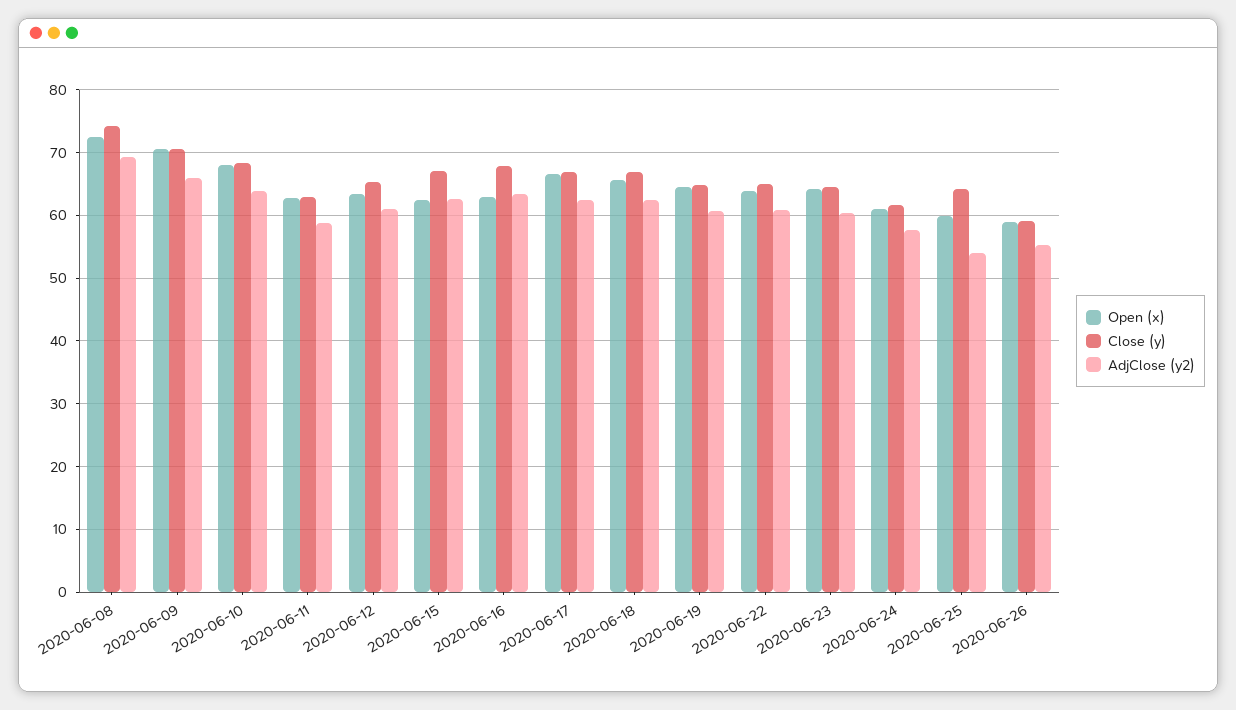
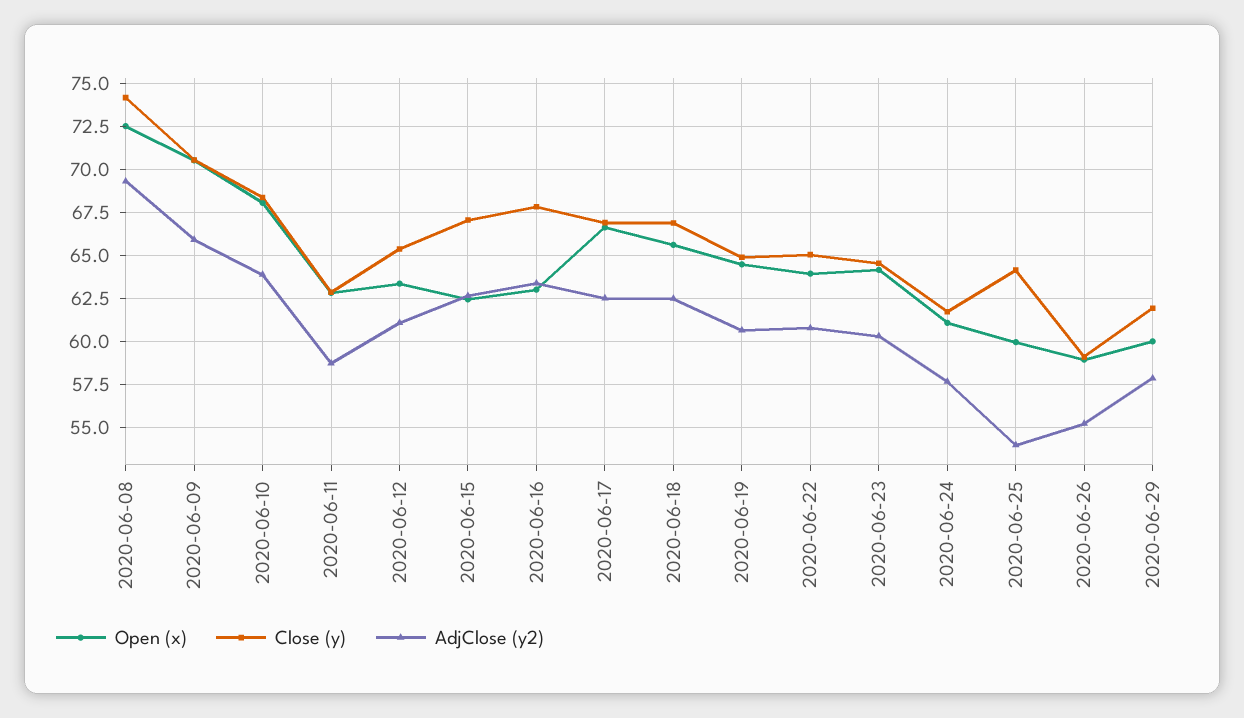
Open (x), 2020-06-29: none -> 60
Close (y), 2020-06-29: none -> 62
AdjClose (y2), 2020-06-29: none -> 58

